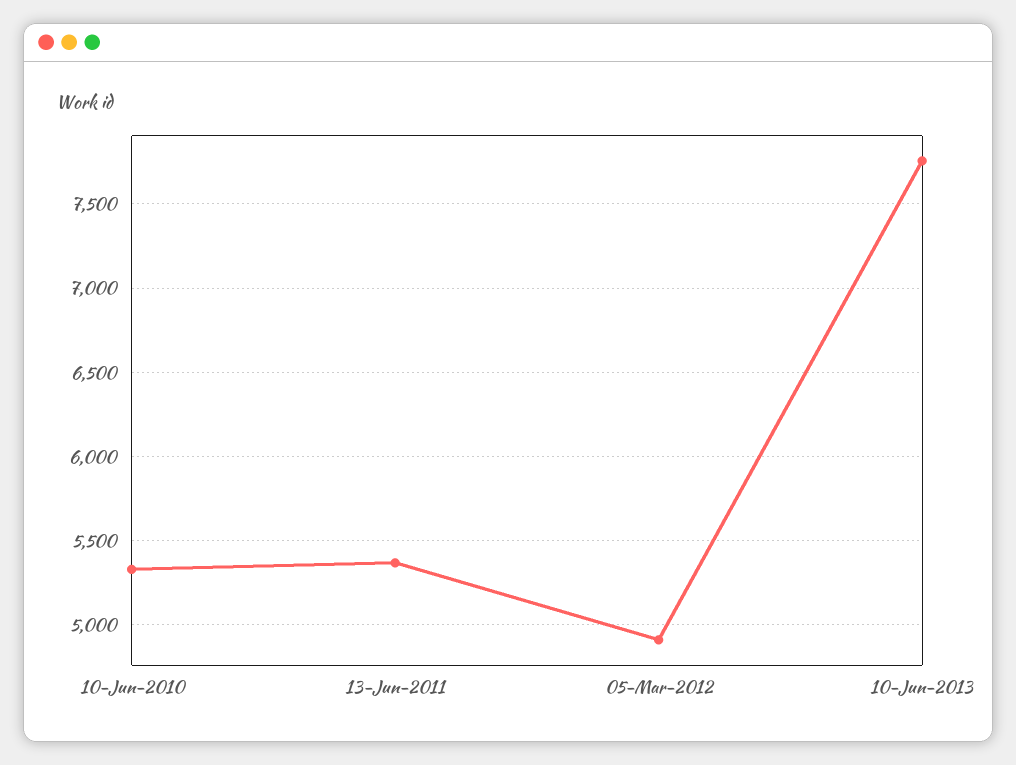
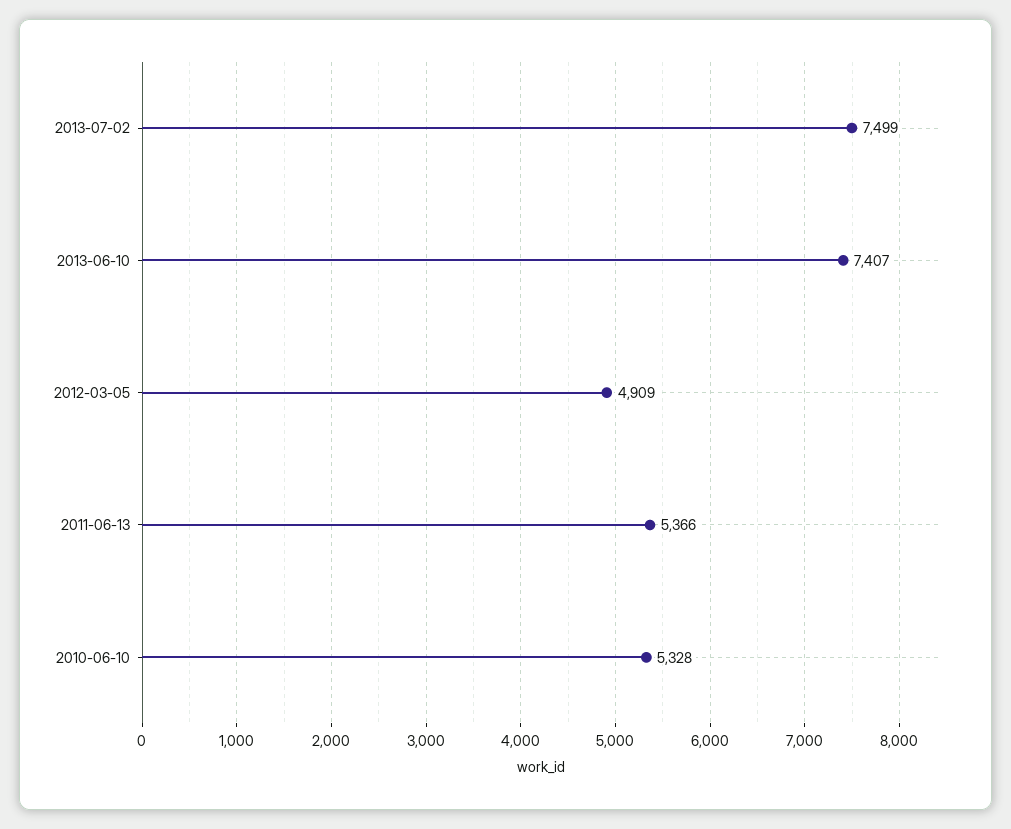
10-Jun-2013: 7750 -> 7407
2013-07-02: none -> 7499

